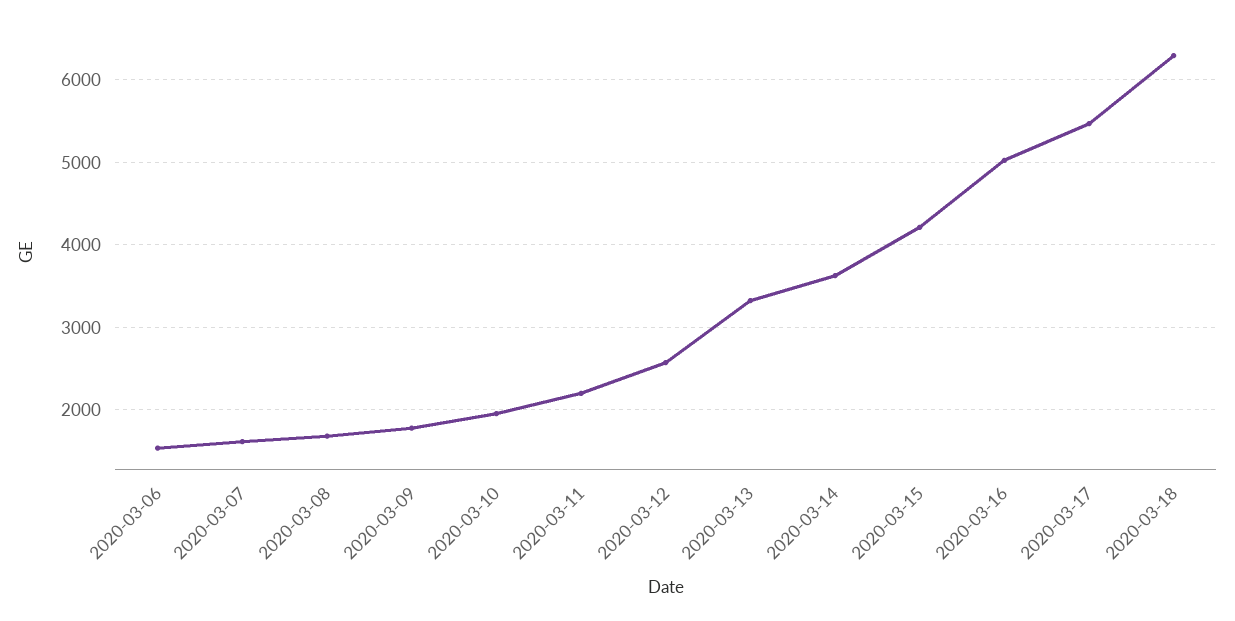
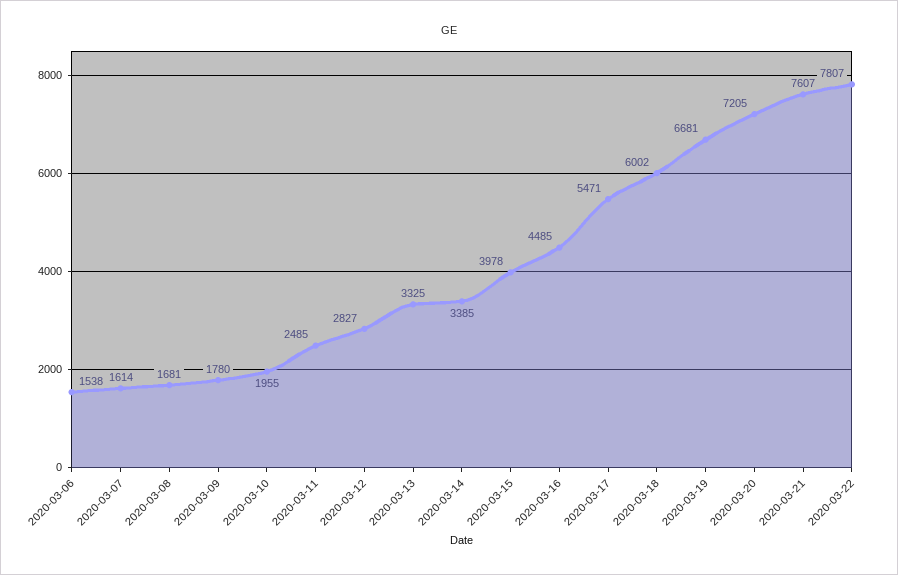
2020-03-11: 2200 -> 2485
2020-03-12: 2600 -> 2827
2020-03-14: 3600 -> 3385
2020-03-15: 4200 -> 3978
2020-03-16: 5000 -> 4485
2020-03-18: 6300 -> 6002
2020-03-19: none -> 6681
2020-03-20: none -> 7205
2020-03-21: none -> 7607
2020-03-22: none -> 7807

